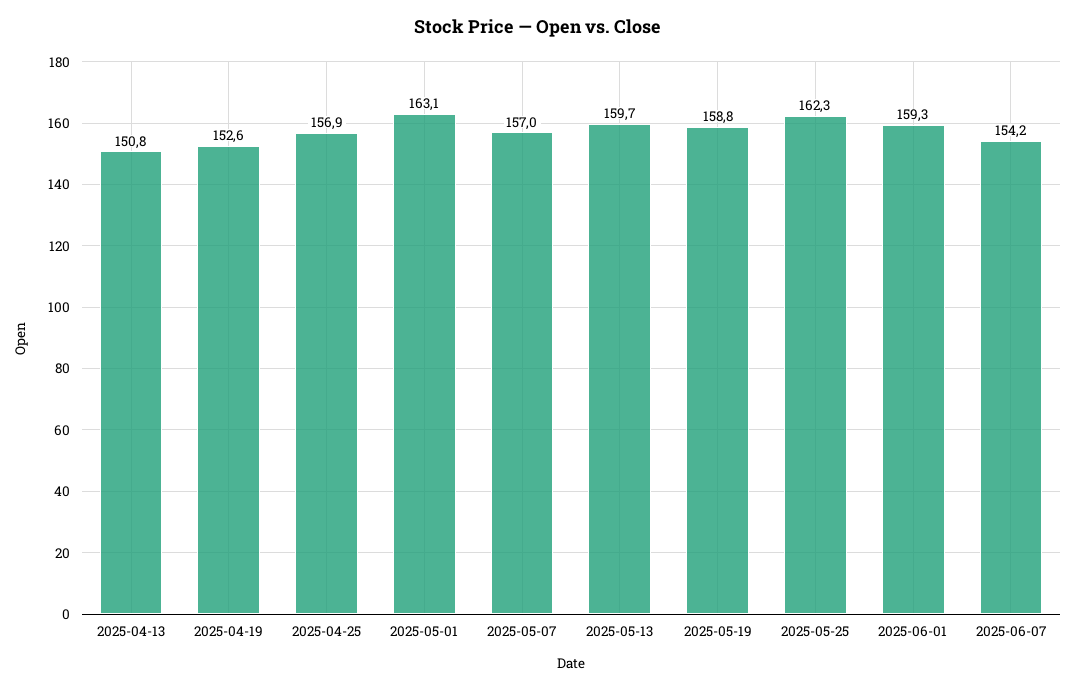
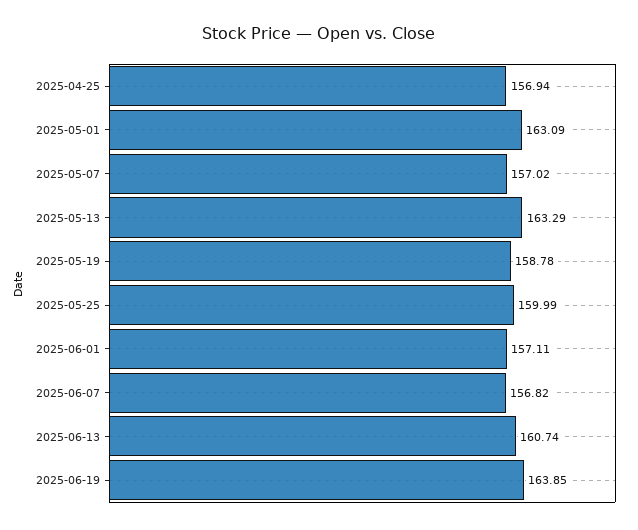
2025-04-13: 150.8 -> none
2025-04-19: 152.6 -> none
2025-05-13: 159.7 -> 163.29
2025-05-25: 162.3 -> 159.99
2025-06-01: 159.3 -> 157.11
2025-06-07: 154.2 -> 156.82
2025-06-13: none -> 160.74
2025-06-19: none -> 163.85

